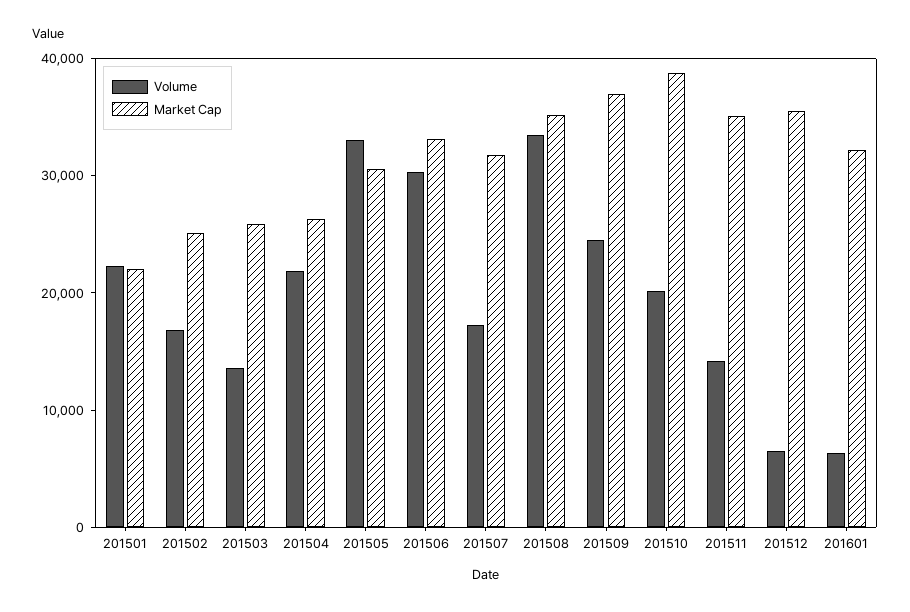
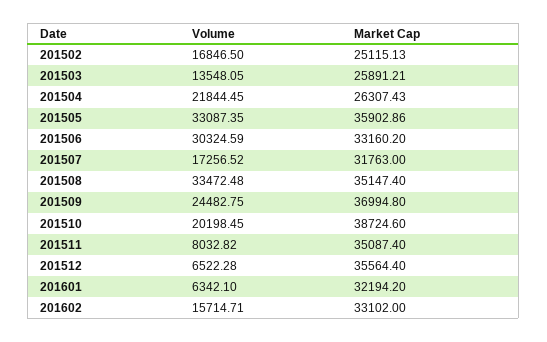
Volume, 201501: 22000 -> none
Market Cap, 201501: 22000 -> none
Market Cap, 201505: 30000 -> 35902.86
Volume, 201511: 14000 -> 8032.82
Volume, 201602: none -> 15714.71
Market Cap, 201602: none -> 33102

